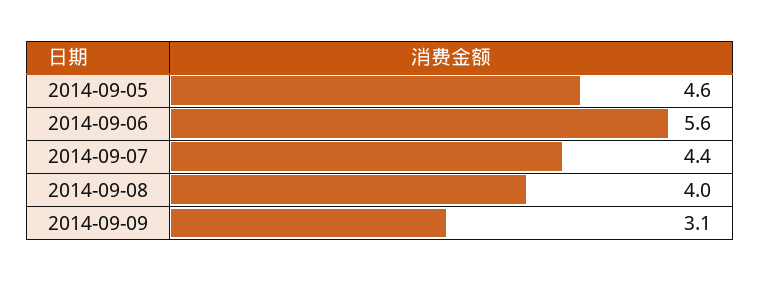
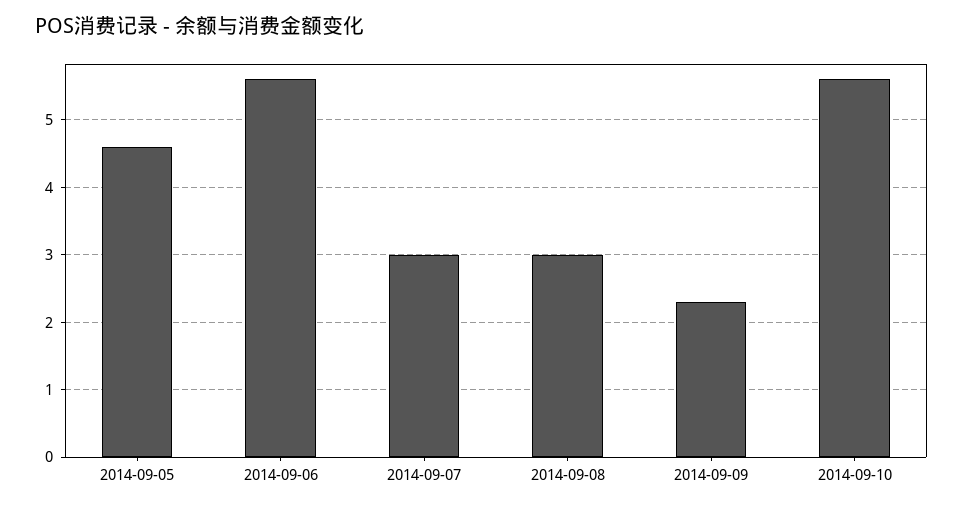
2014-09-07: 4.4 -> 3
2014-09-08: 4 -> 3
2014-09-09: 3.1 -> 2.3
2014-09-10: none -> 5.6

